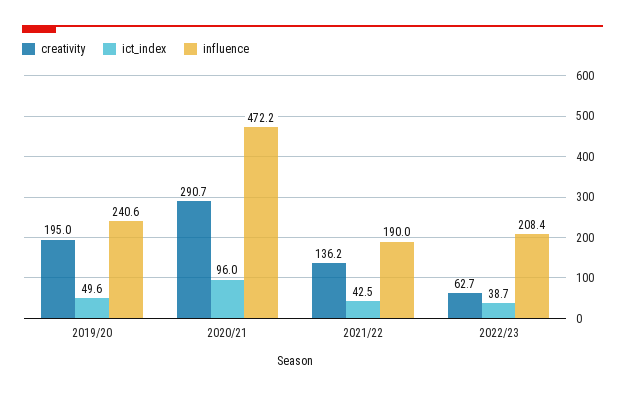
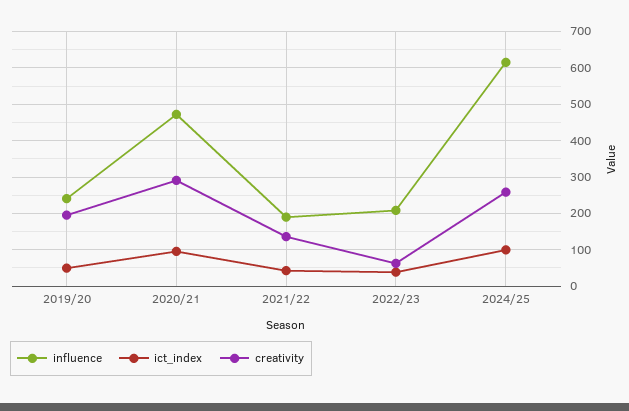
influence, 2024/25: none -> 620
ict_index, 2024/25: none -> 100
creativity, 2024/25: none -> 260

